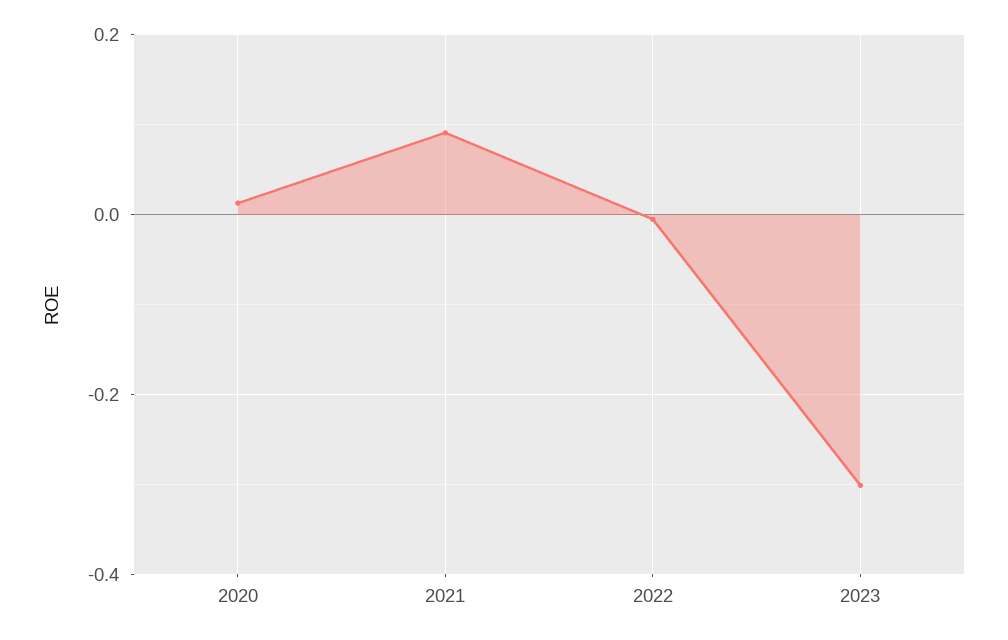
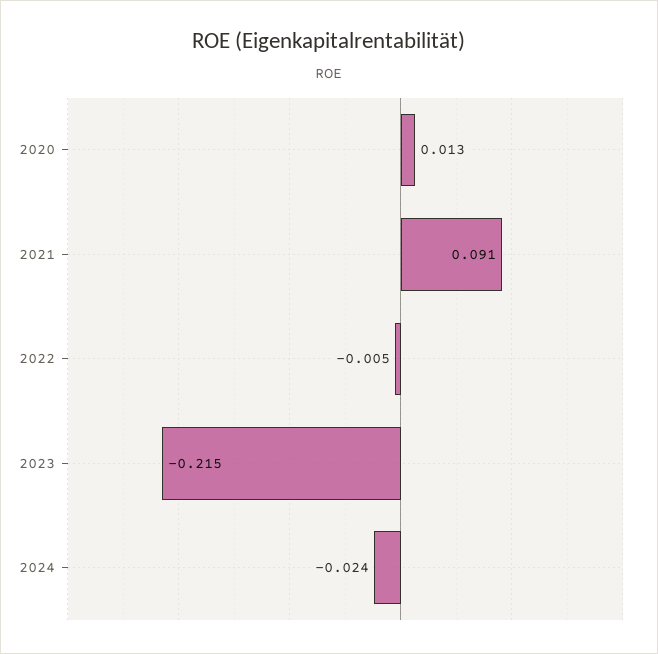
2023: -0.3 -> -0.215
2024: none -> -0.024

